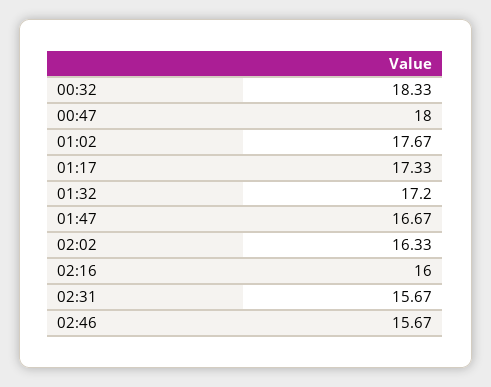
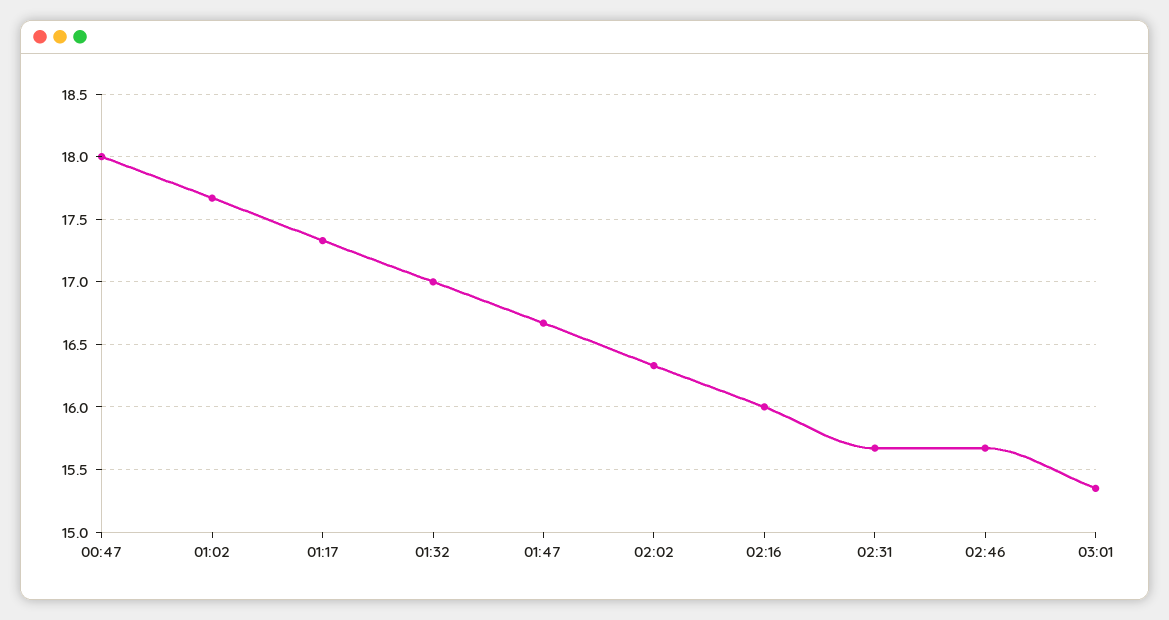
00:32: 18.33 -> none
01:32: 17.2 -> 17
03:01: none -> 15.35

